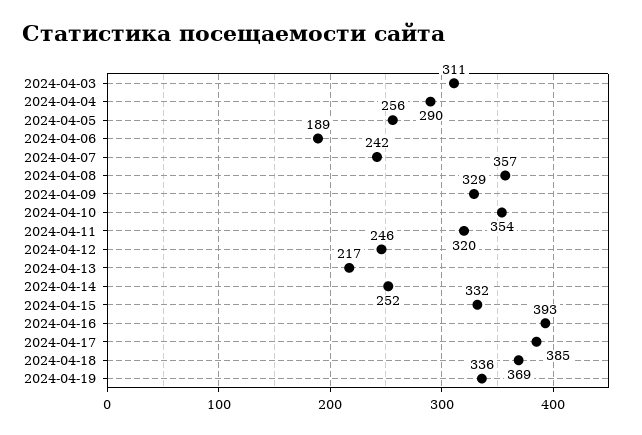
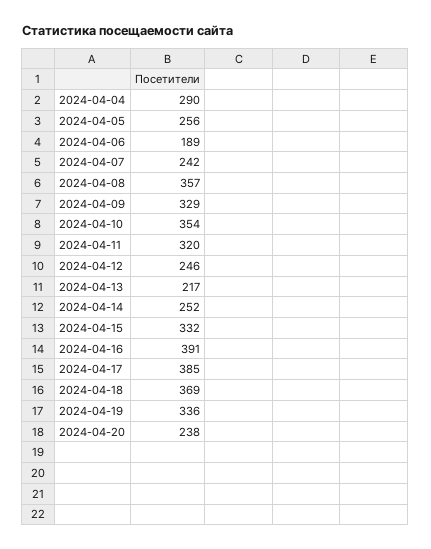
2024-04-03: 311 -> none
2024-04-16: 393 -> 391
2024-04-20: none -> 238

